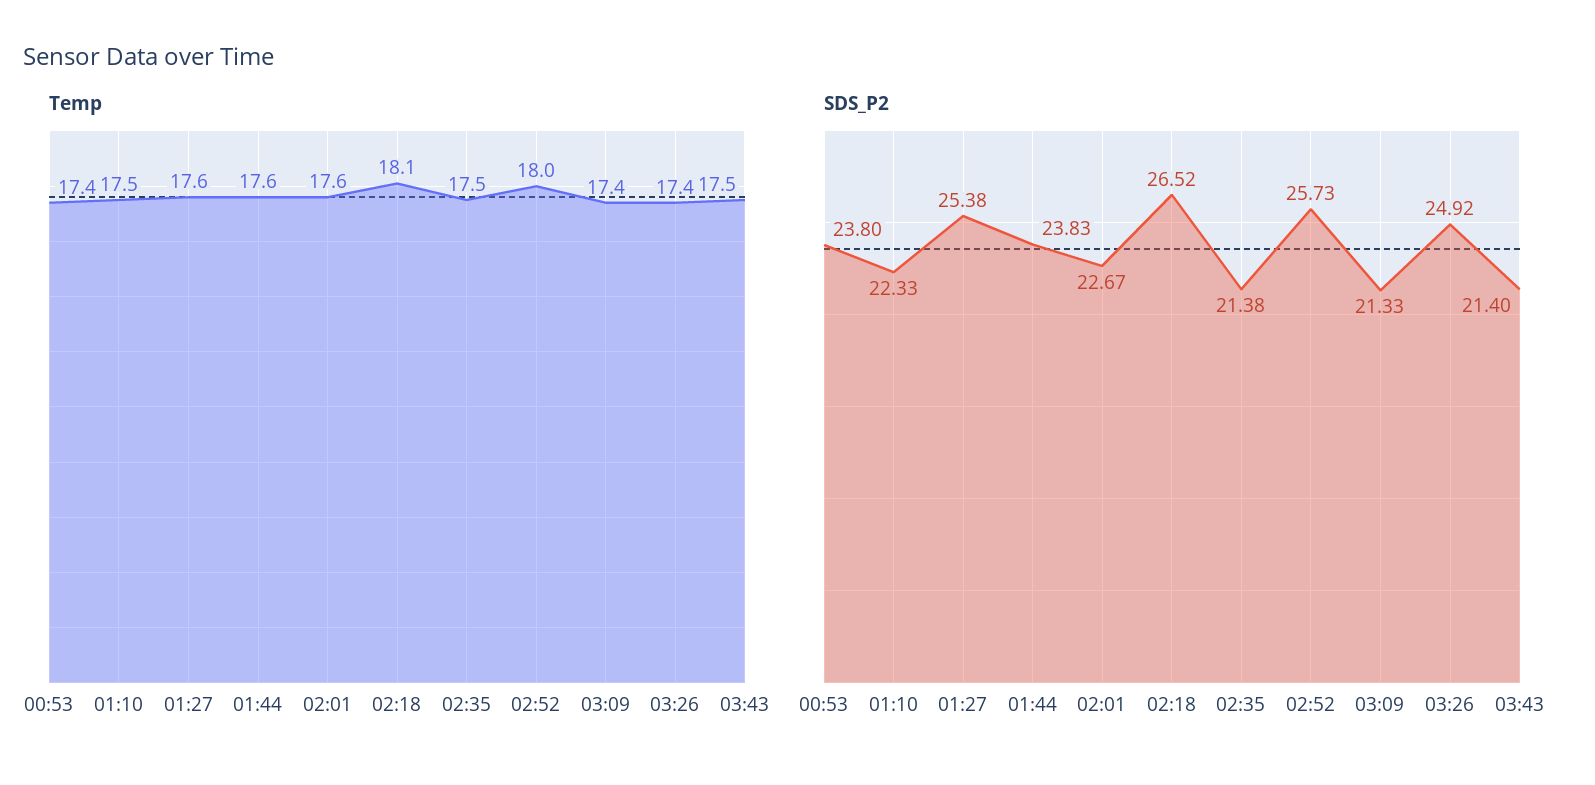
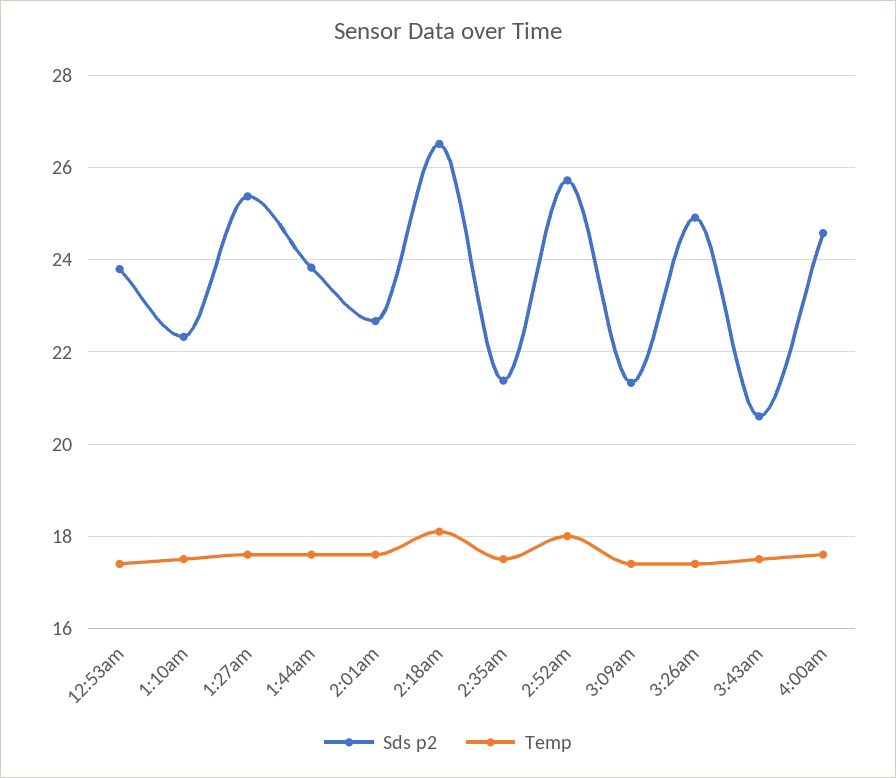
SDS_P2, 03:43: 21.4 -> 20.6
SDS_P2, 4:00am: none -> 24.6
Temp, 4:00am: none -> 17.6

